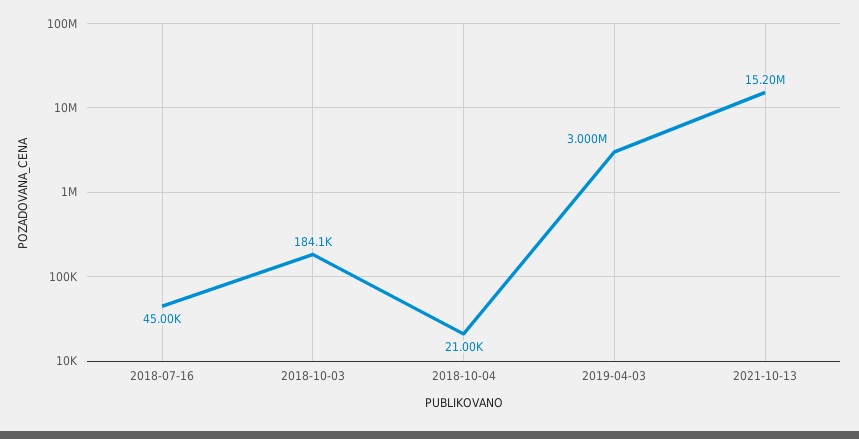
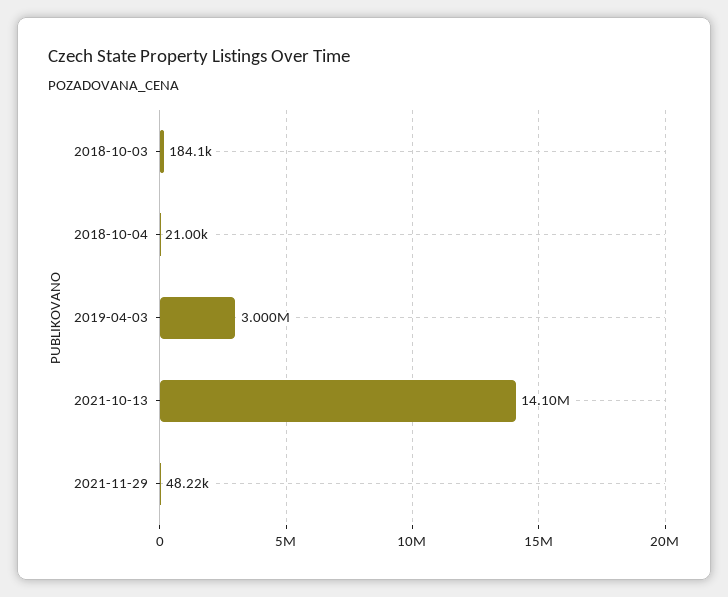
2018-07-16: 45000 -> none
2021-10-13: 15200000 -> 14100000
2021-11-29: none -> 48220

